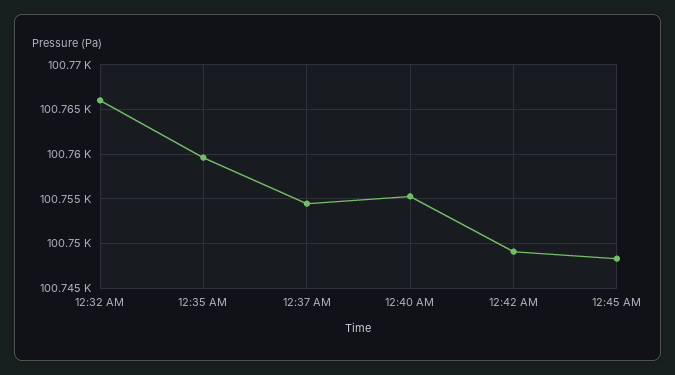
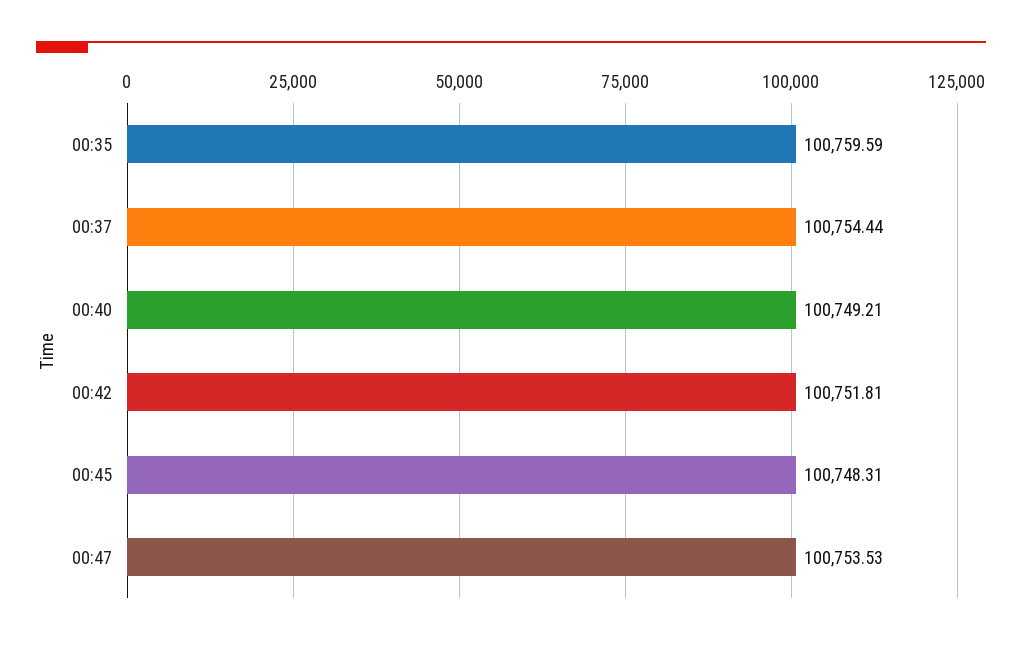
12:32 AM: 100766 -> none
12:40 AM: 100755 -> 100749.21
12:42 AM: 100749 -> 100751.81
00:47: none -> 100753.53

